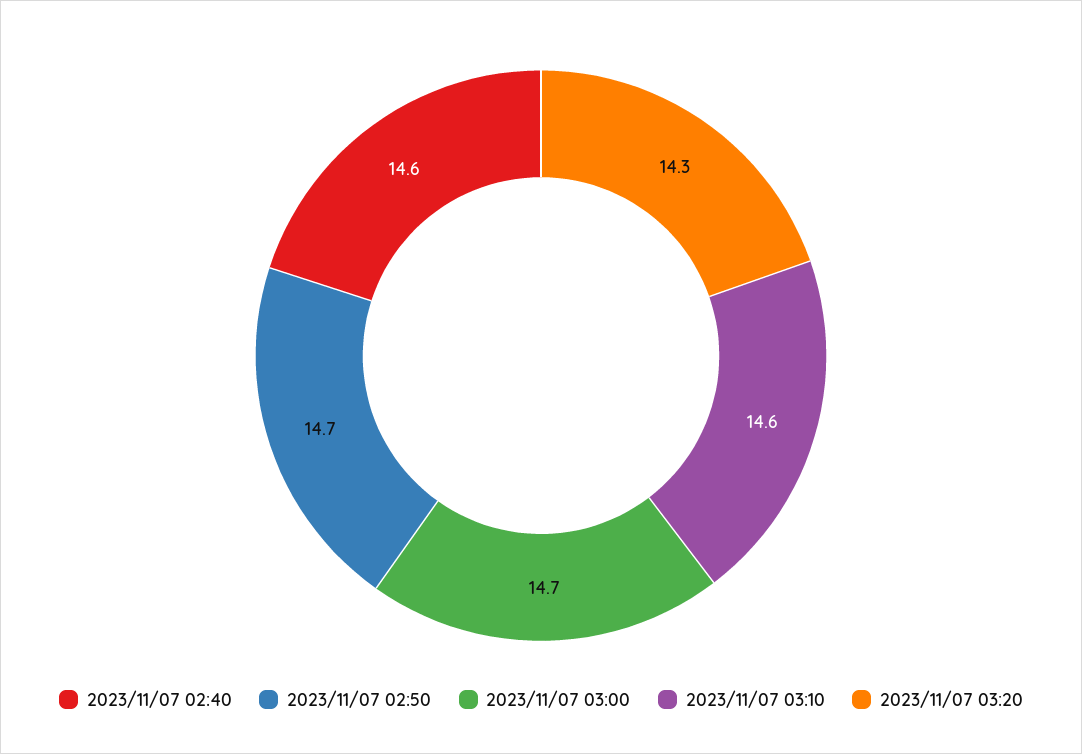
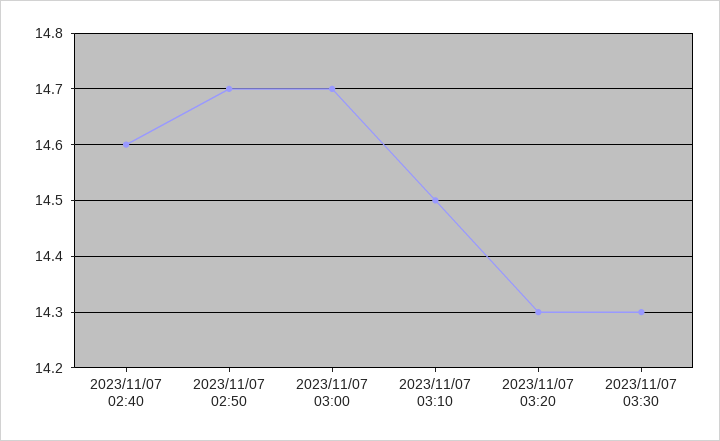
2023/11/07 03:10: 14.6 -> 14.5
2023/11/07 03:30: none -> 14.3

